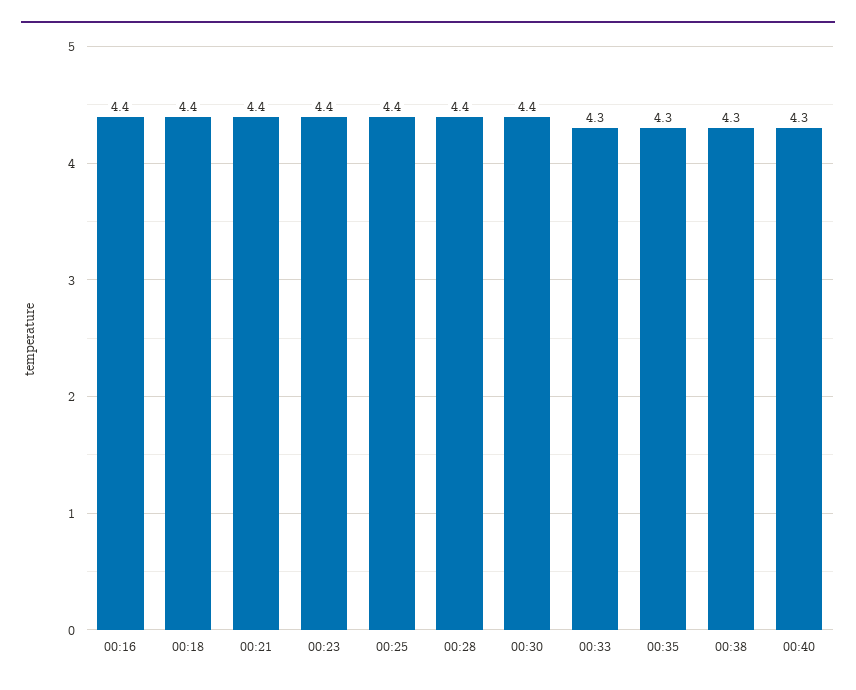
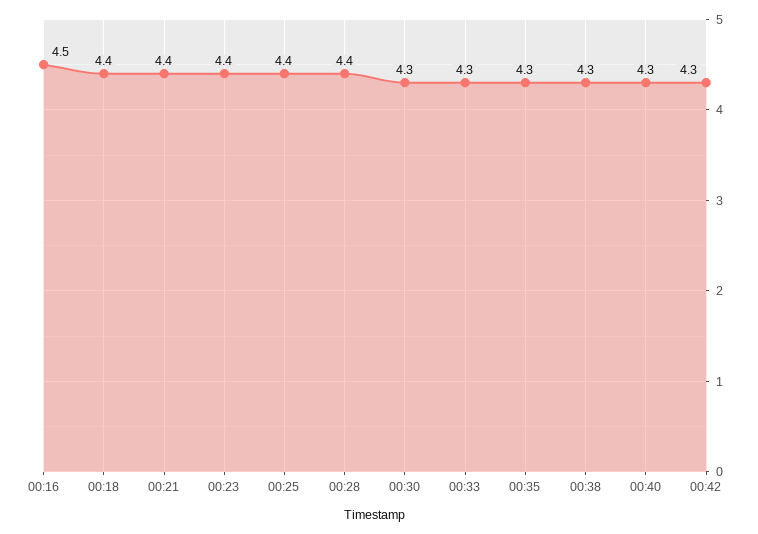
00:16: 4.4 -> 4.5
00:30: 4.4 -> 4.3
00:42: none -> 4.3

